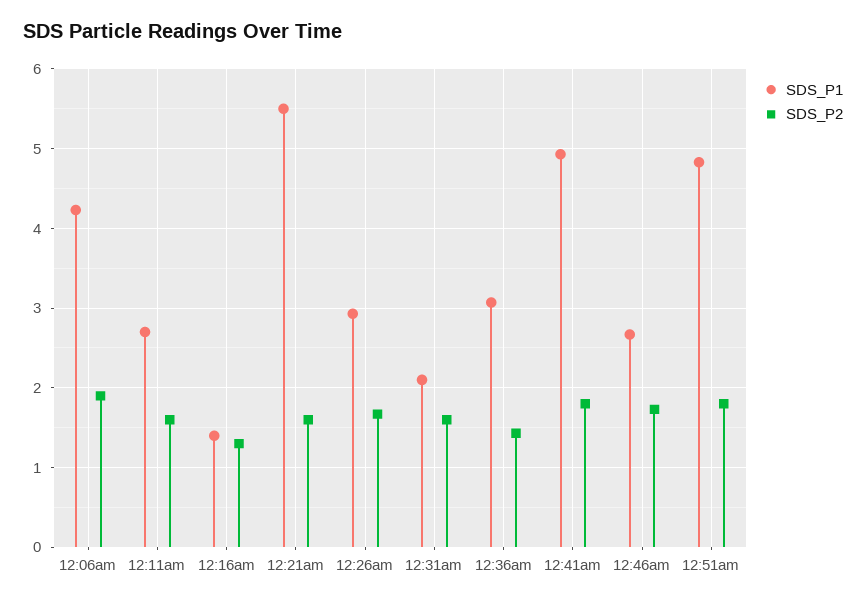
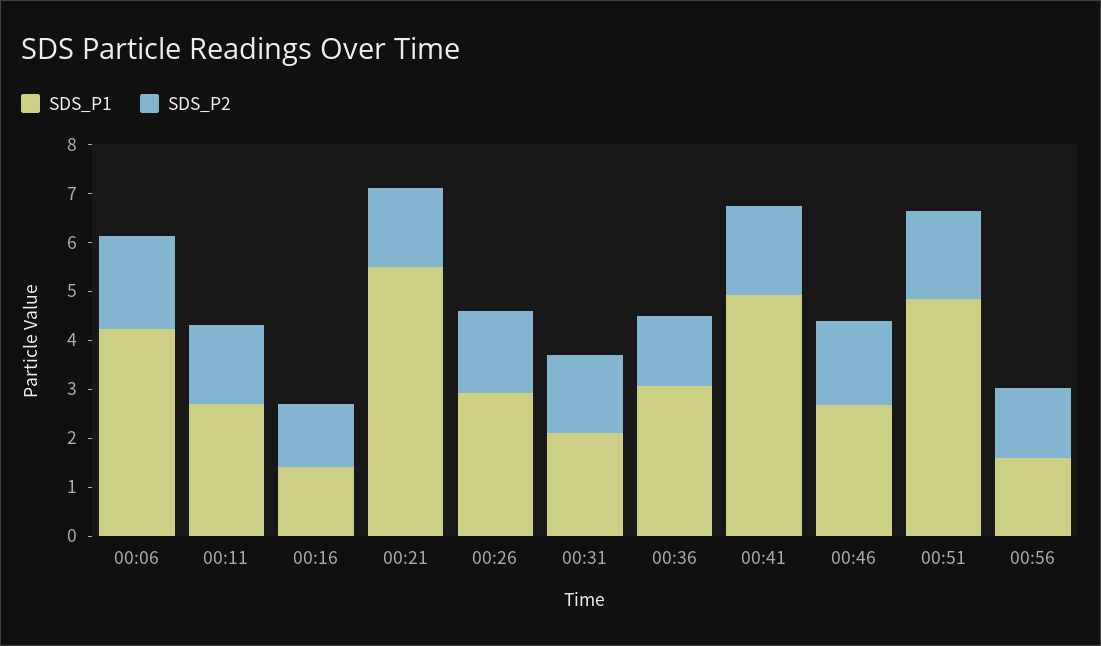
SDS_P1, 00:56: none -> 1.6
SDS_P2, 00:56: none -> 1.4

